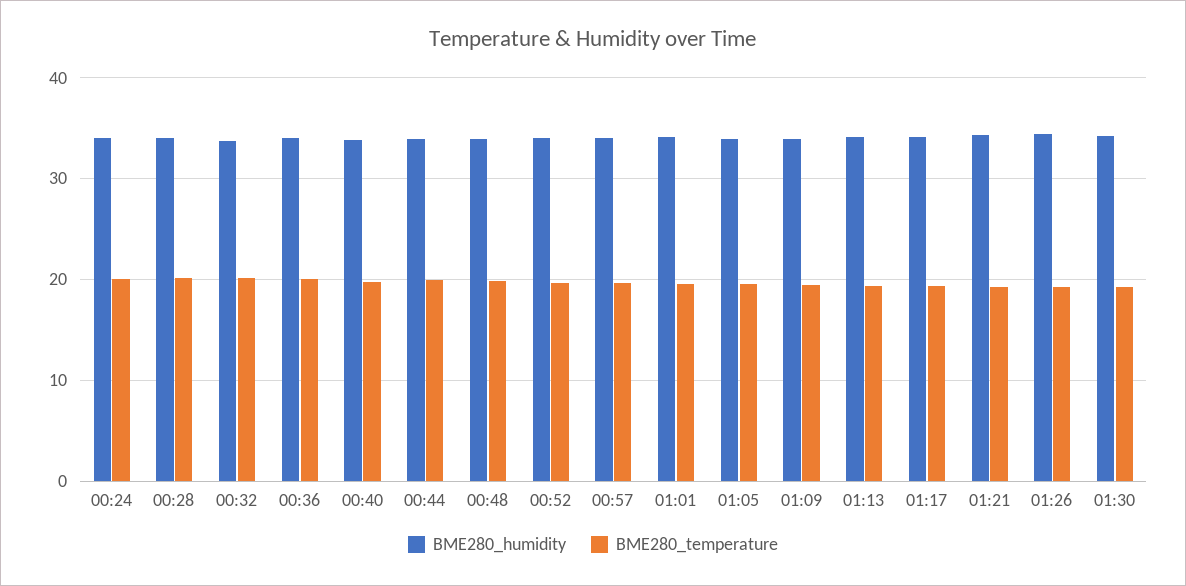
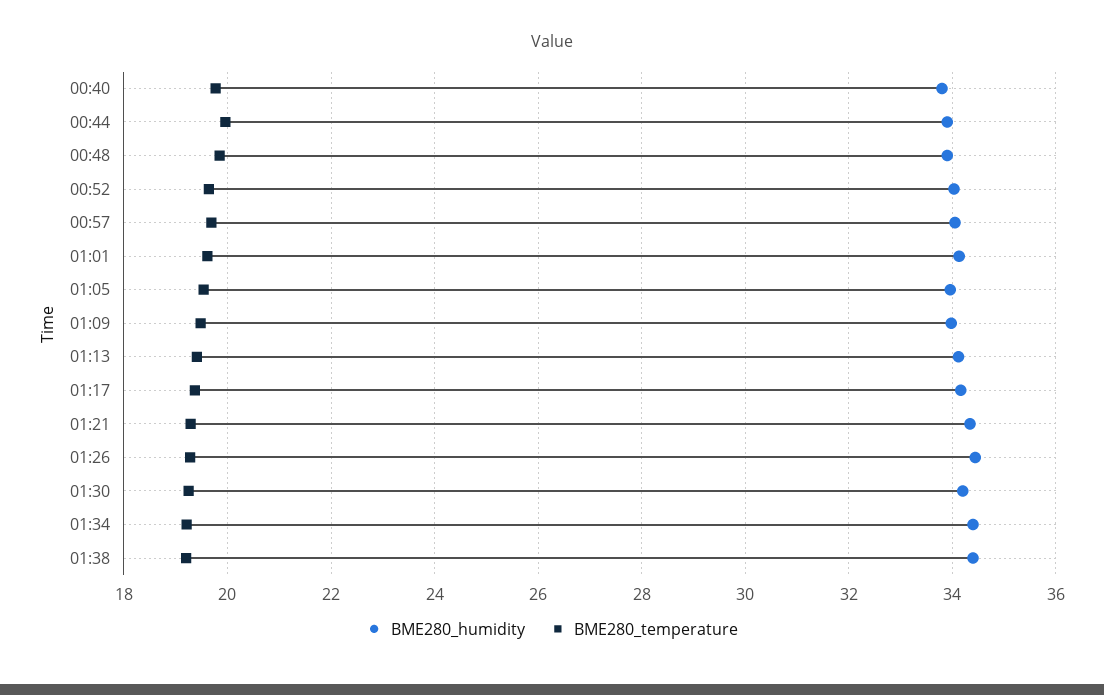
BME280_humidity, 00:24: 34 -> none
BME280_temperature, 00:24: 20 -> none
BME280_humidity, 00:28: 34 -> none
BME280_temperature, 00:28: 20 -> none
BME280_humidity, 00:32: 34 -> none
BME280_temperature, 00:32: 20 -> none
BME280_humidity, 00:36: 34 -> none
BME280_temperature, 00:36: 20 -> none
BME280_humidity, 01:34: none -> 34.4
BME280_temperature, 01:34: none -> 19.2
BME280_humidity, 01:38: none -> 34.4
BME280_temperature, 01:38: none -> 19.2

